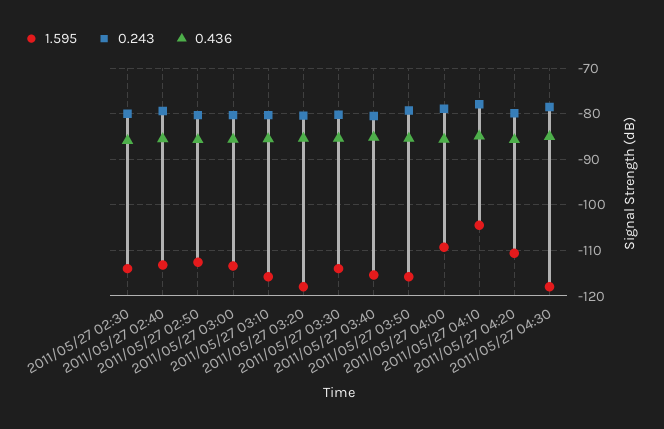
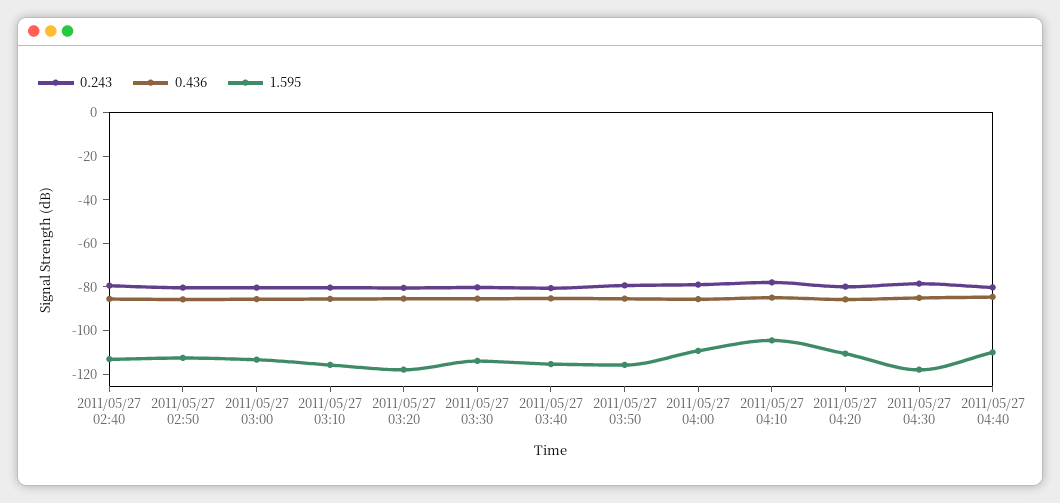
1.595, 2011/05/27 02:30: -114 -> none
0.243, 2011/05/27 02:30: -80 -> none
0.436, 2011/05/27 02:30: -86 -> none
0.243, 2011/05/27 04:40: none -> -80
0.436, 2011/05/27 04:40: none -> -85
1.595, 2011/05/27 04:40: none -> -110

